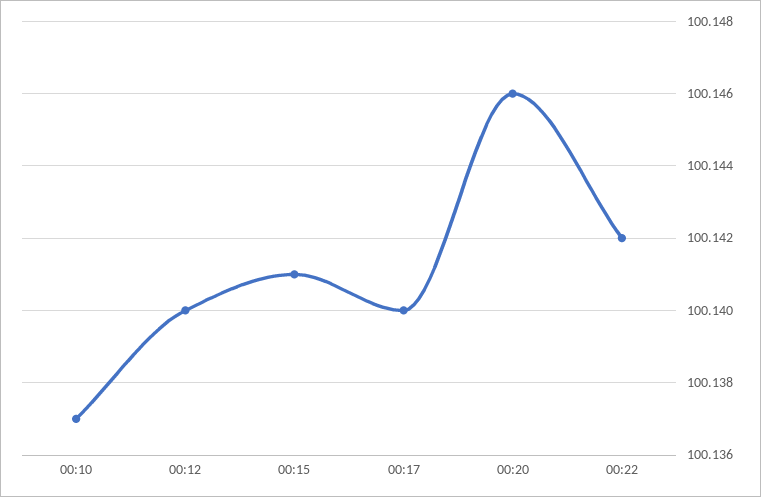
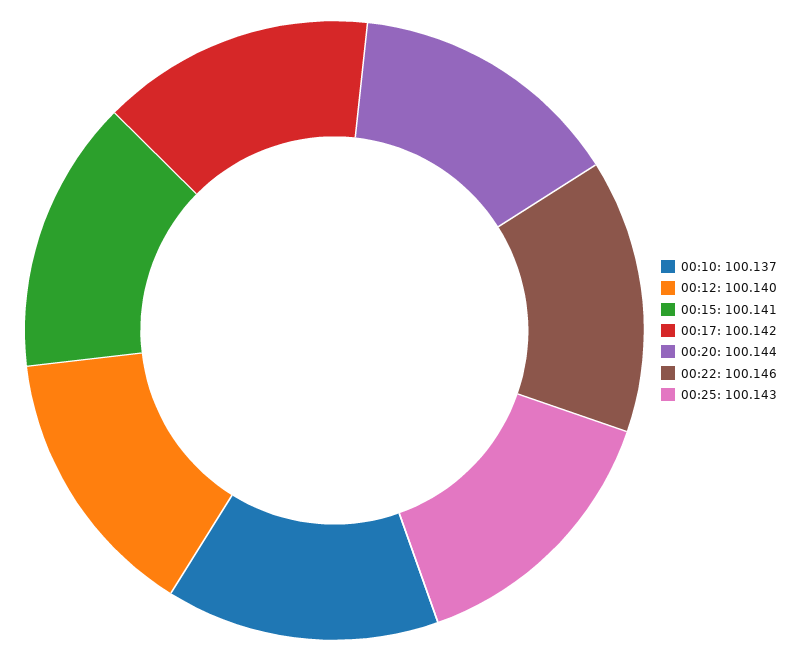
00:17: 100.14 -> 100.142
00:20: 100.146 -> 100.144
00:22: 100.142 -> 100.146
00:25: none -> 100.143

